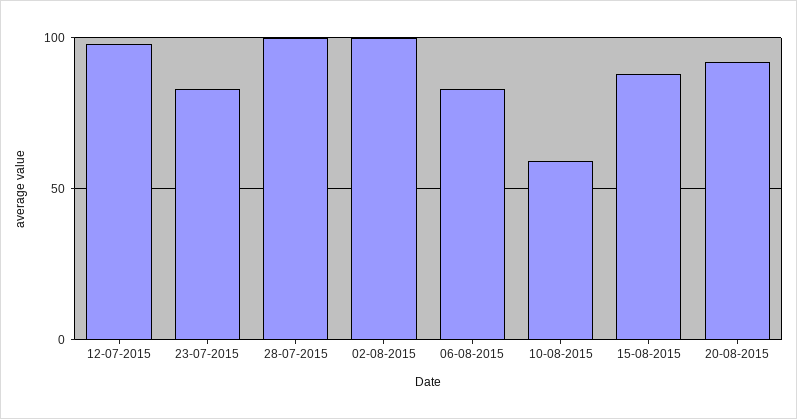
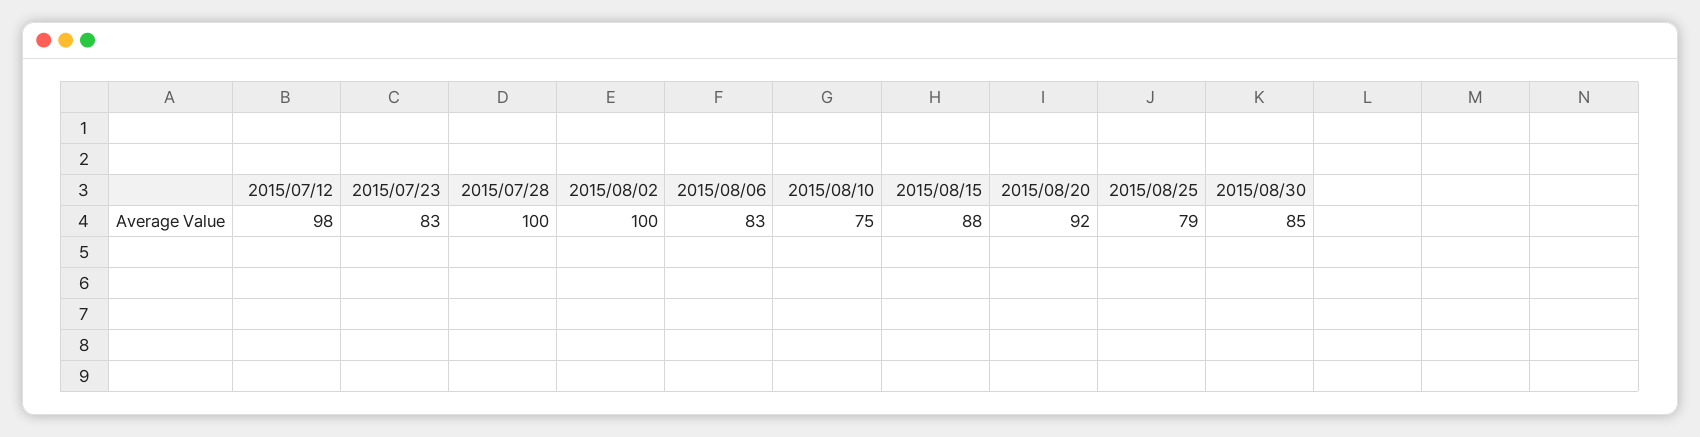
10-08-2015: 60 -> 75
2015/08/25: none -> 79
2015/08/30: none -> 85

